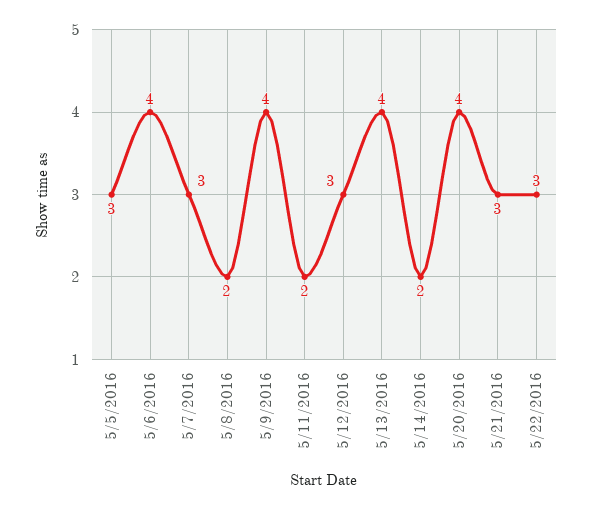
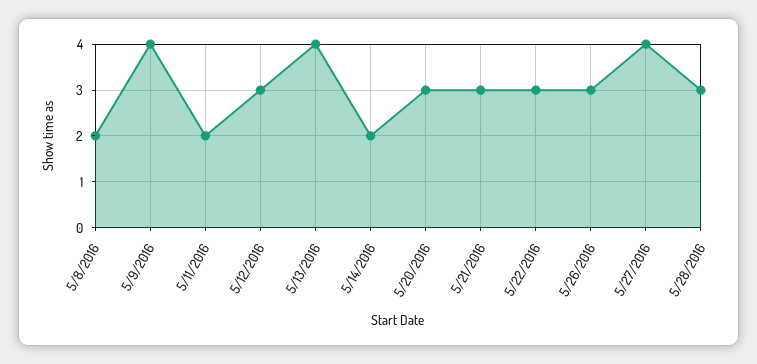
5/5/2016: 3 -> none
5/6/2016: 4 -> none
5/7/2016: 3 -> none
5/20/2016: 4 -> 3
5/26/2016: none -> 3
5/27/2016: none -> 4
5/28/2016: none -> 3

